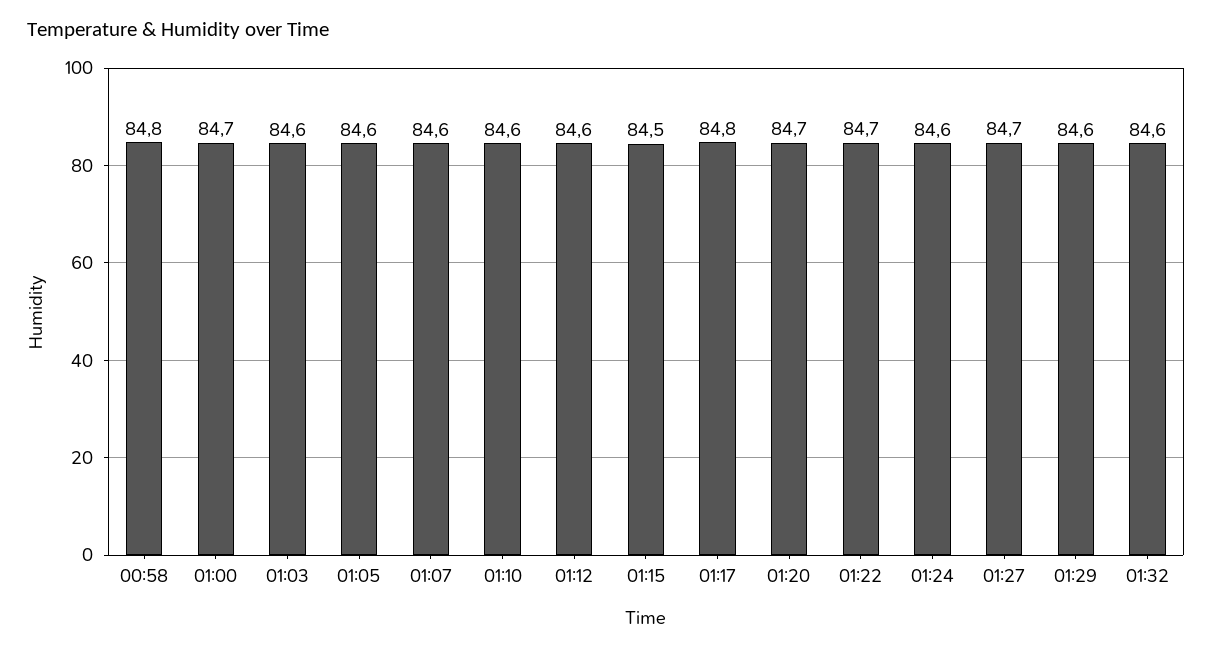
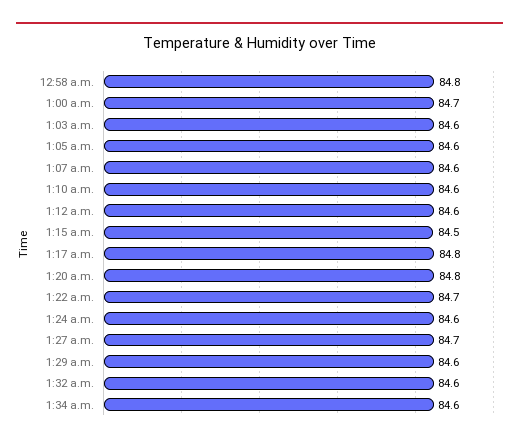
01:20: 84.7 -> 84.8
1:34 a.m.: none -> 84.6

